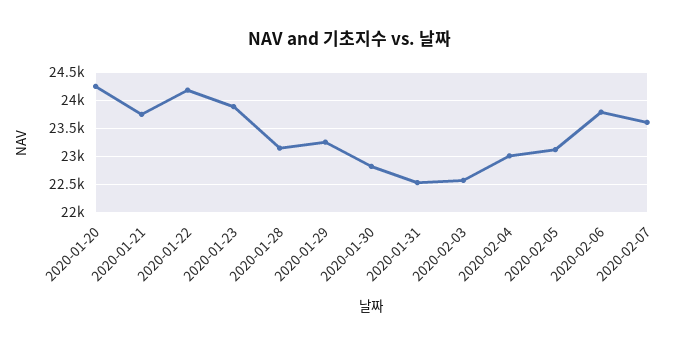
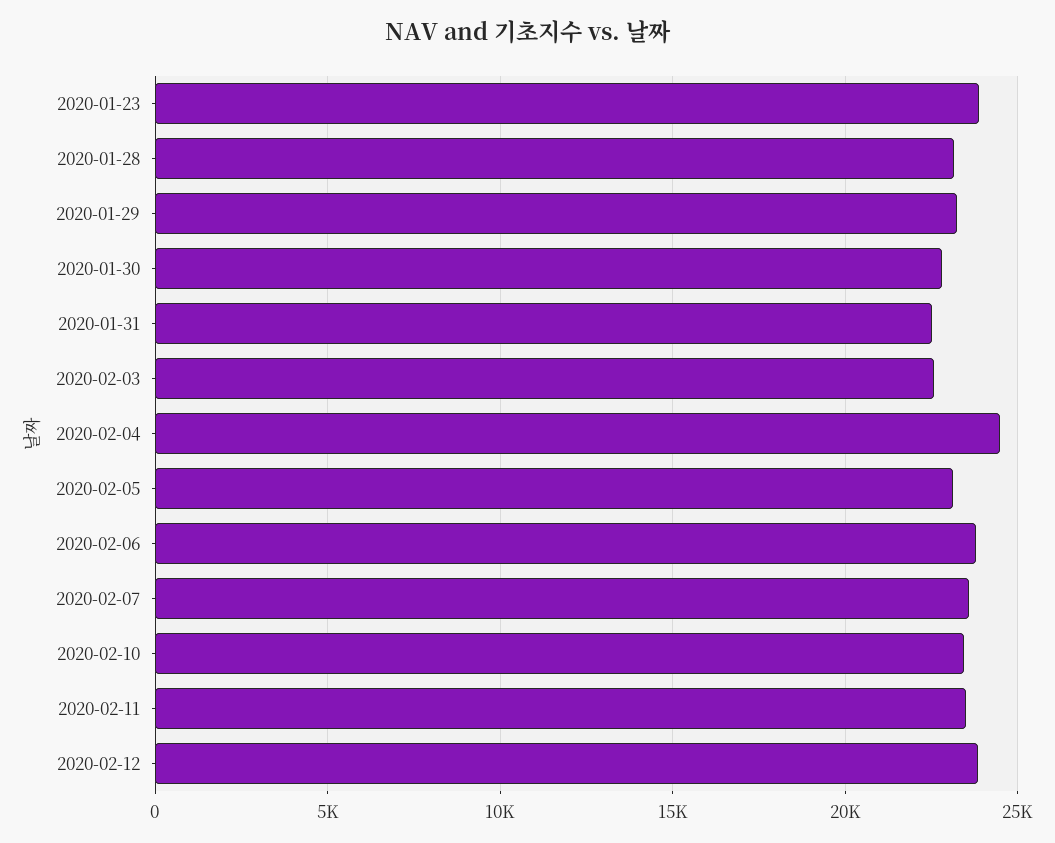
2020-01-20: 24250 -> none
2020-01-21: 23750 -> none
2020-01-22: 24250 -> none
2020-02-04: 23000 -> 24500
2020-02-10: none -> 23500
2020-02-11: none -> 23500
2020-02-12: none -> 24000

